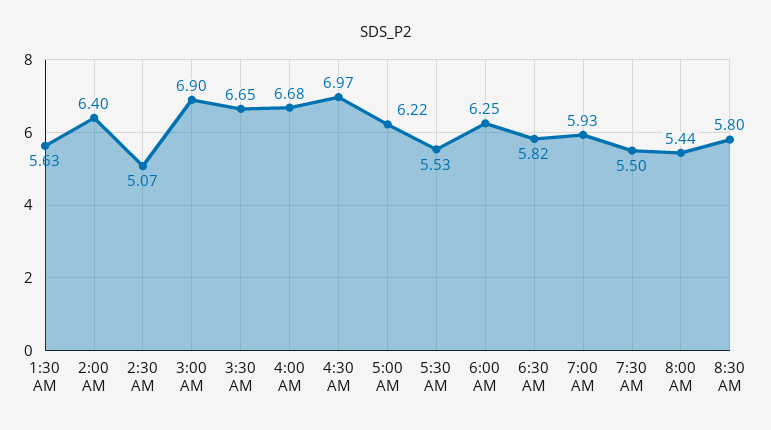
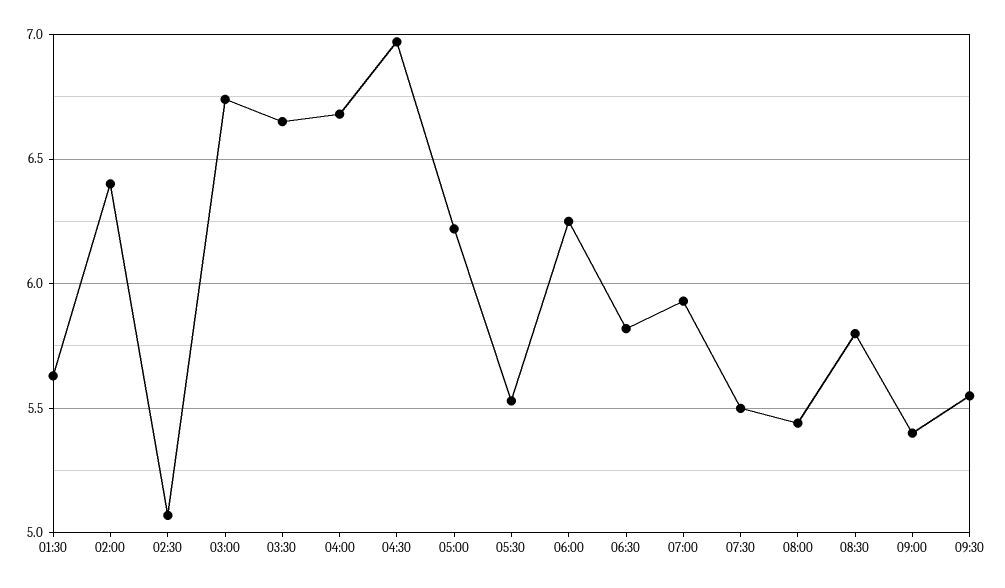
3:00 AM: 6.9 -> 6.75
09:00: none -> 5.4
09:30: none -> 5.55

